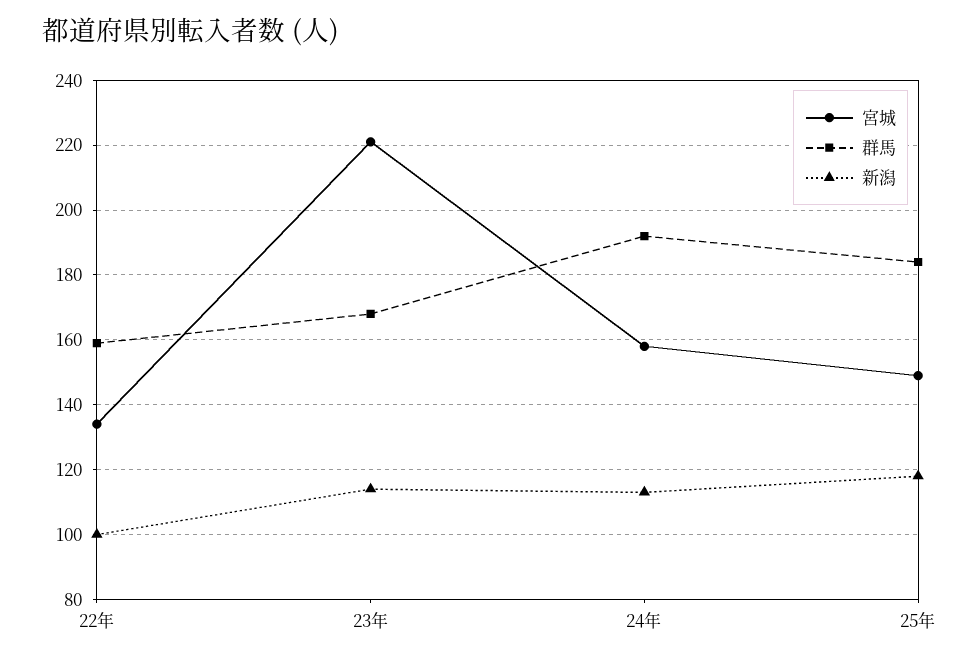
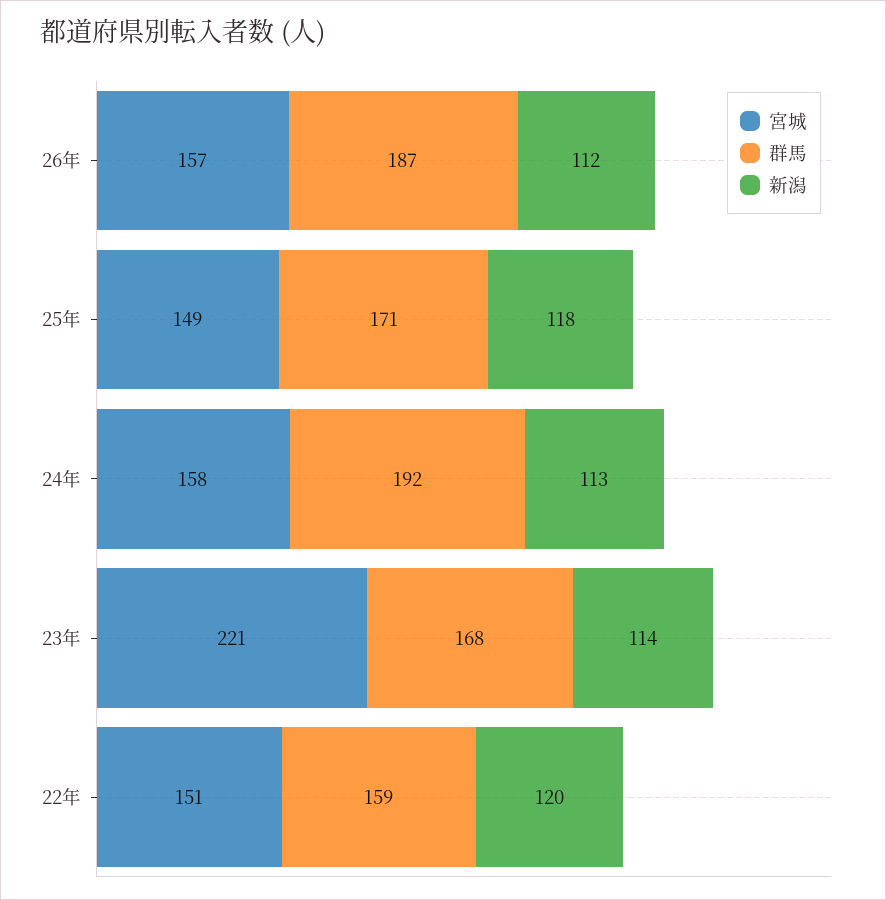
宮城, 22年: 135 -> 151
新潟, 22年: 100 -> 120
群馬, 25年: 185 -> 171
宮城, 26年: none -> 157
群馬, 26年: none -> 187
新潟, 26年: none -> 112

